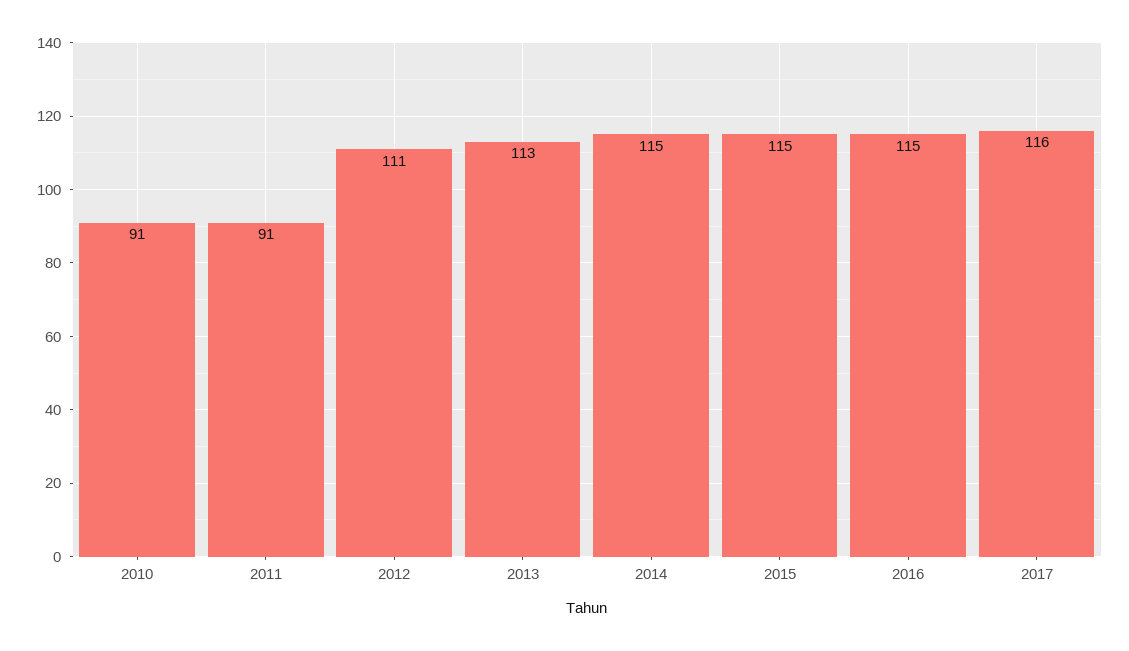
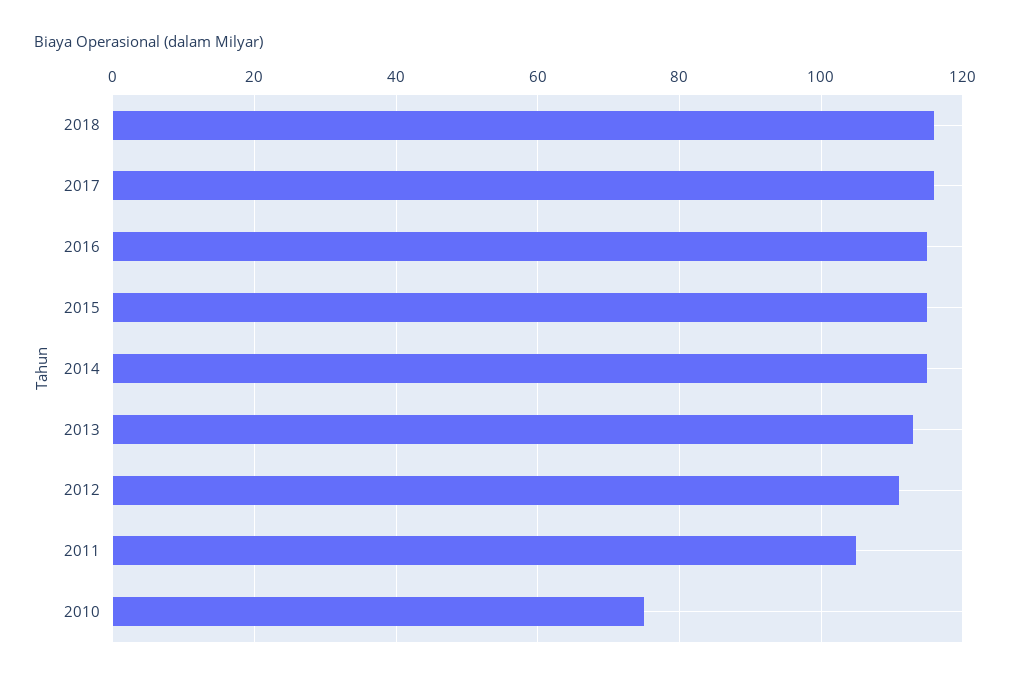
2010: 91 -> 75
2011: 91 -> 105
2018: none -> 115

